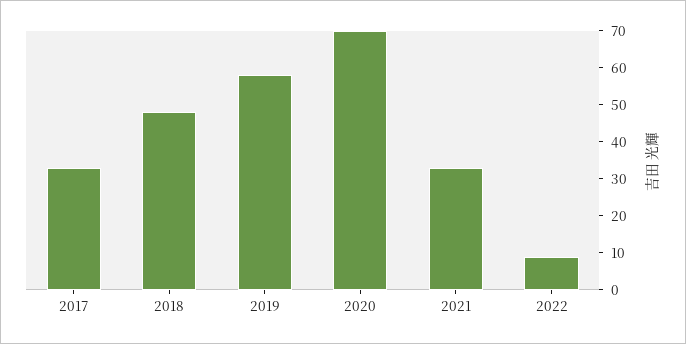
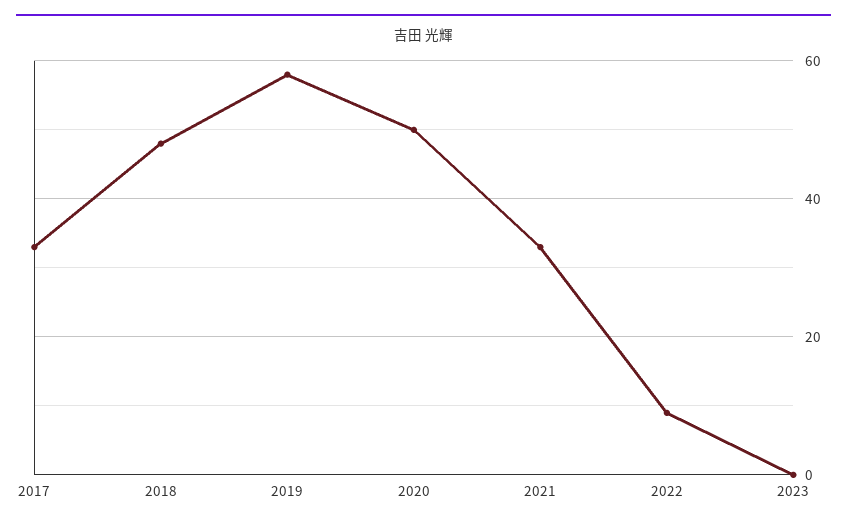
2020: 70 -> 50
2023: none -> 0

